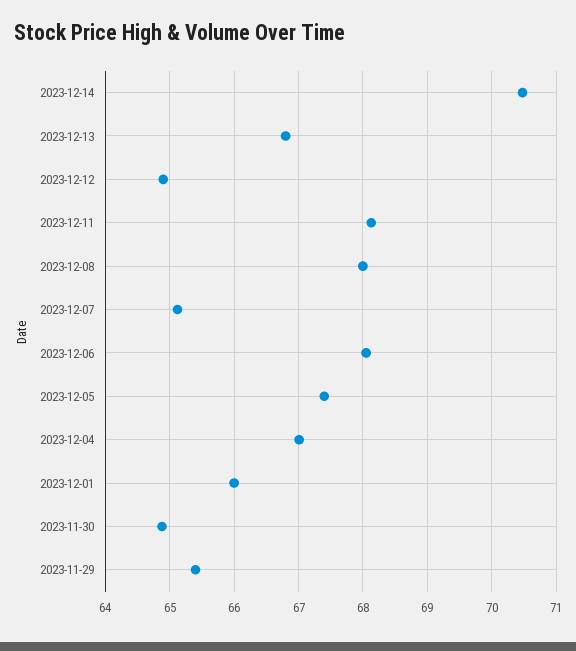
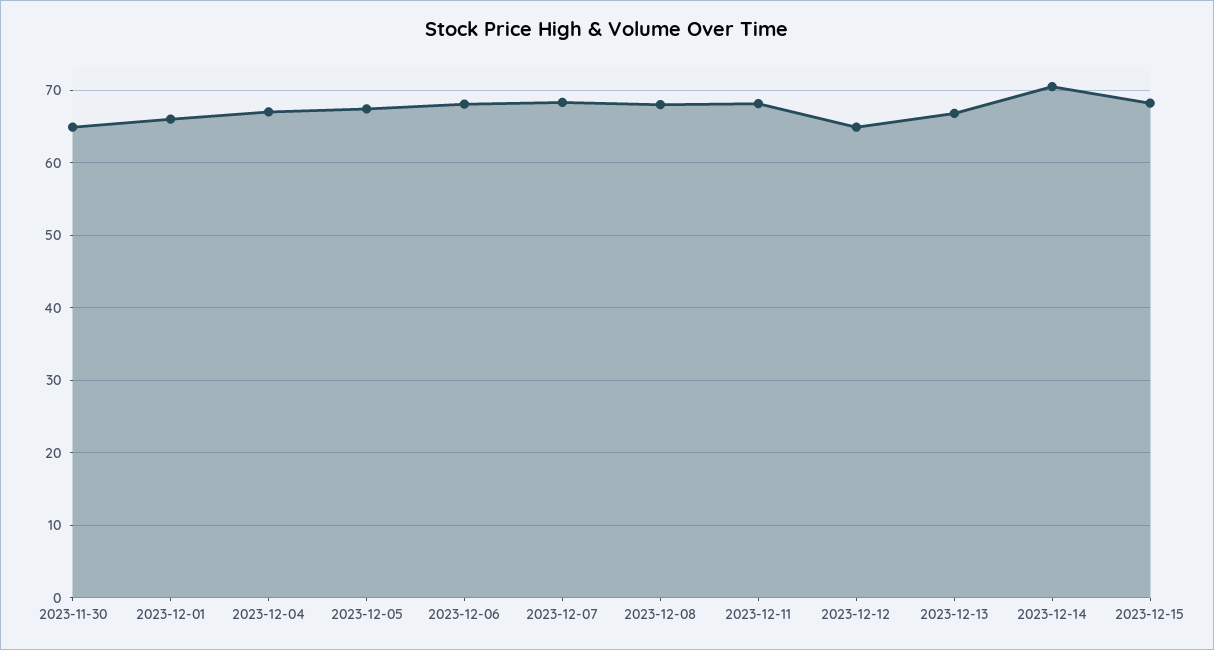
2023-12-07: 65.1 -> 68
2023-11-29: 65.4 -> none
2023-12-15: none -> 68

